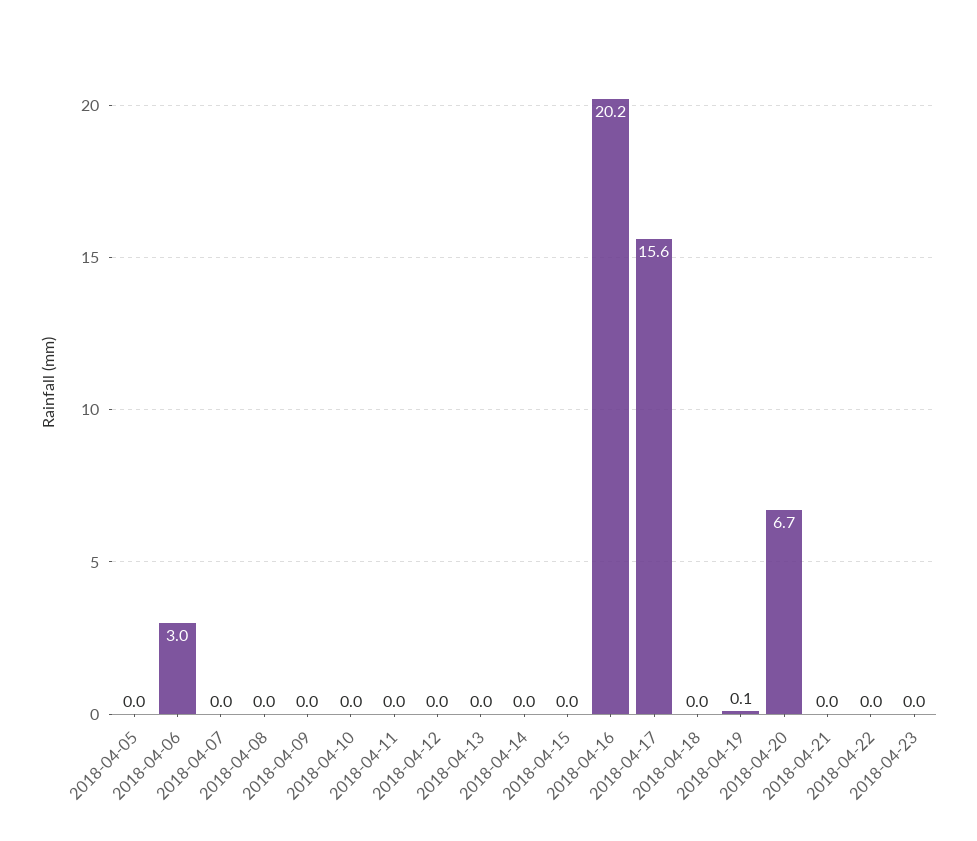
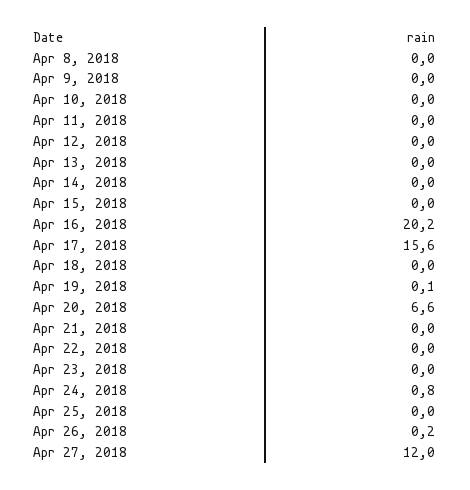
2018-04-05: 0 -> none
2018-04-06: 3 -> none
2018-04-07: 0 -> none
2018-04-20: 6.7 -> 6.6
Apr 24, 2018: none -> 0.8
Apr 25, 2018: none -> 0
Apr 26, 2018: none -> 0.2
Apr 27, 2018: none -> 12

